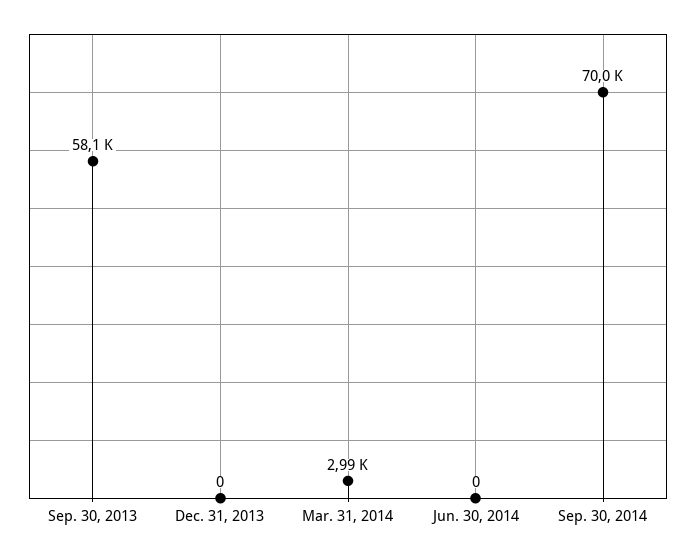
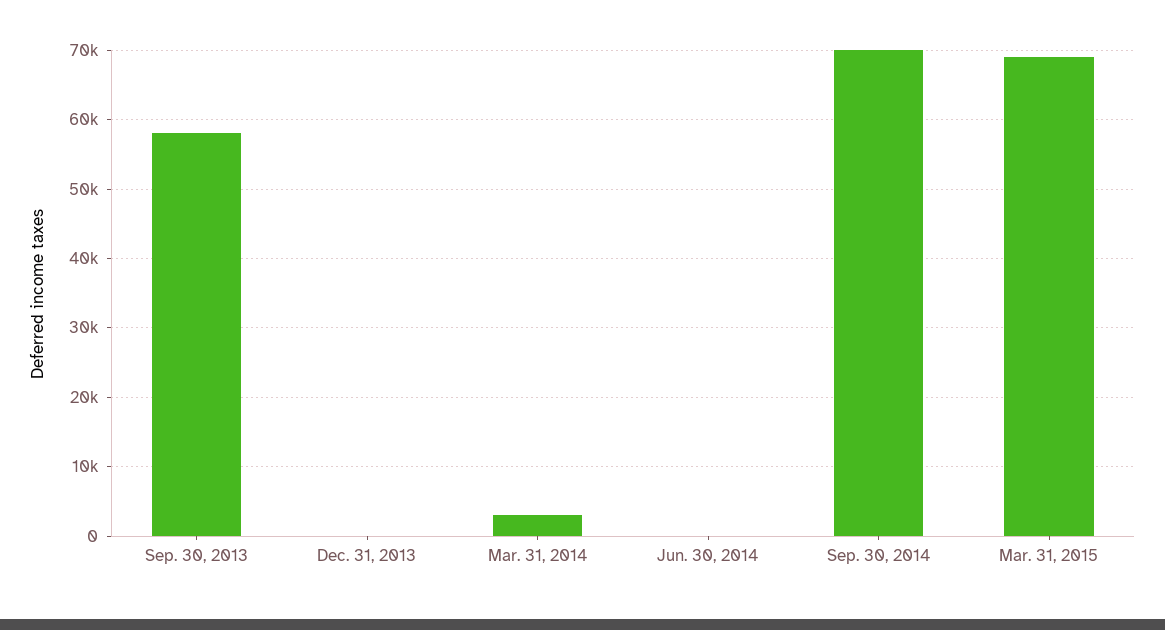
Mar. 31, 2015: none -> 69000

